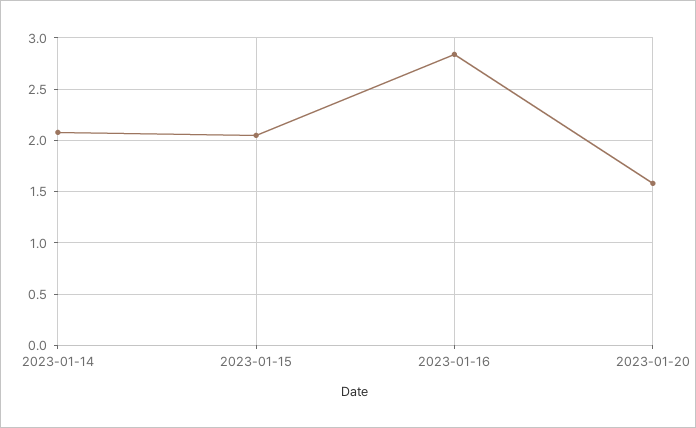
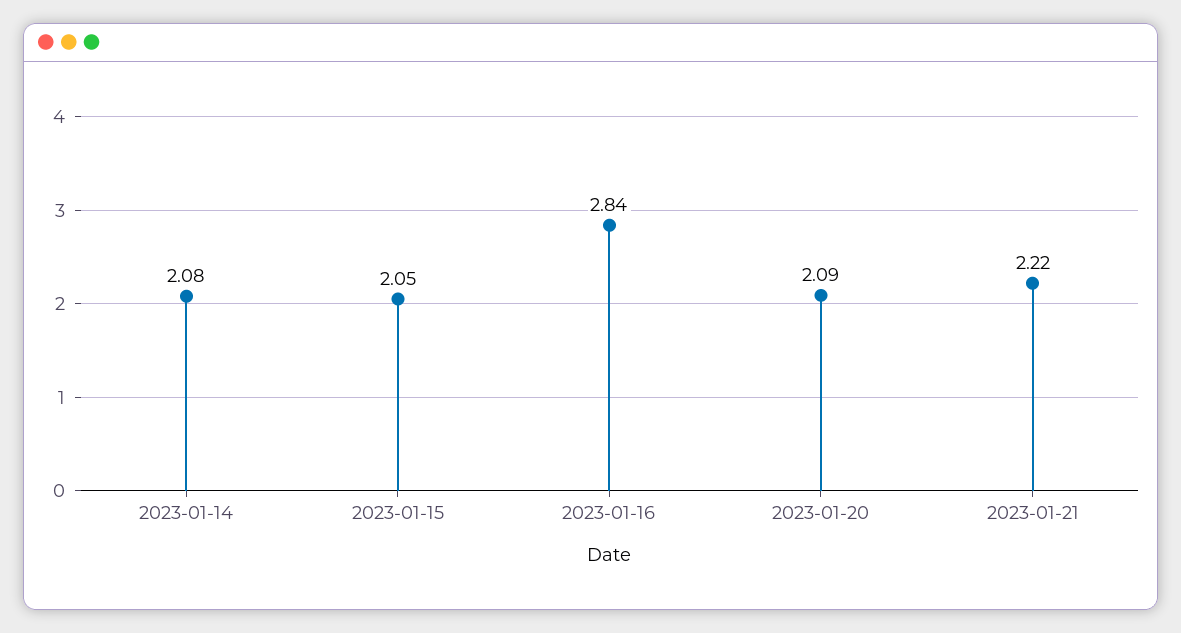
2023-01-20: 1.6 -> 2.09
2023-01-21: none -> 2.22

